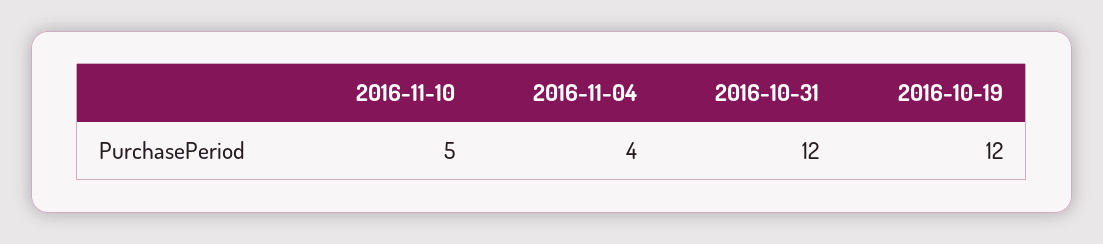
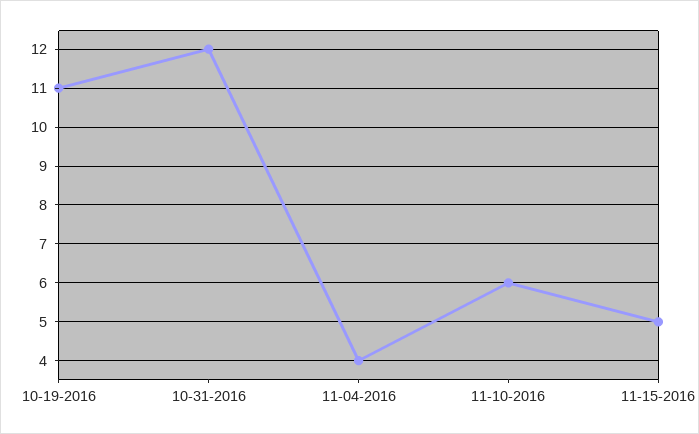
2016-11-10: 5 -> 6
2016-10-19: 12 -> 11
11-15-2016: none -> 5

